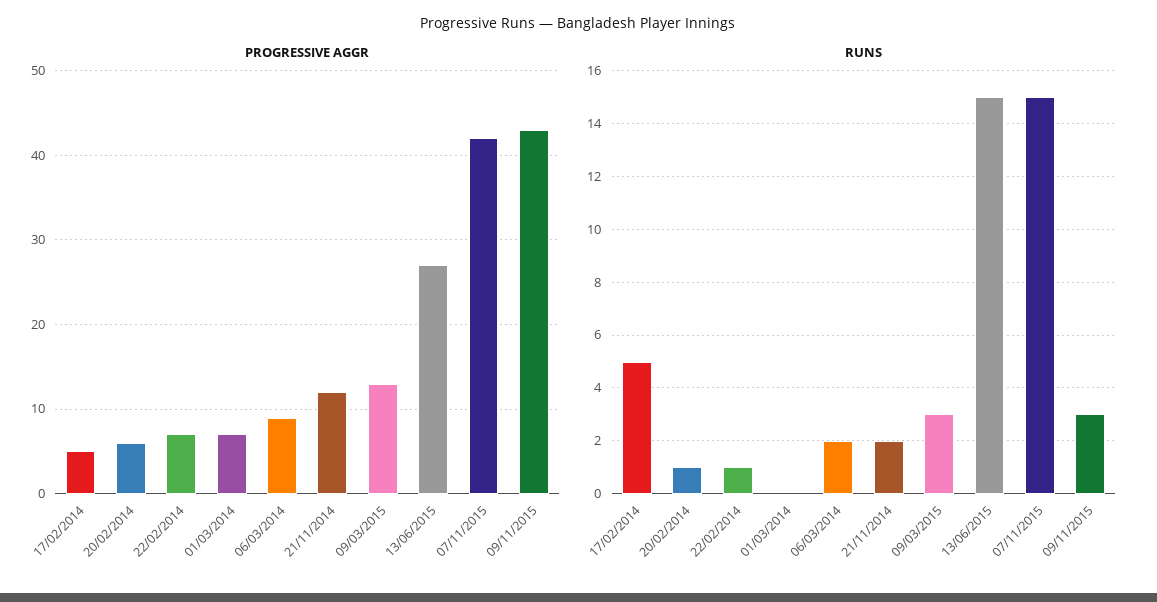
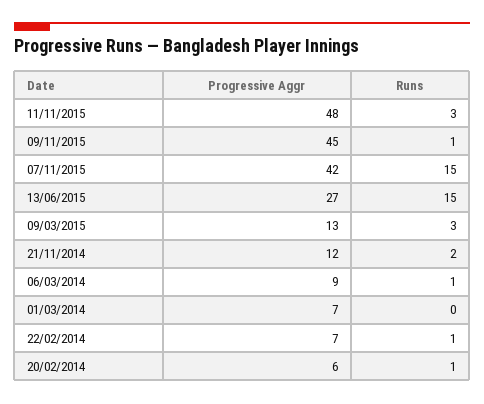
PROGRESSIVE AGGR, 17/02/2014: 5 -> none
PROGRESSIVE AGGR, 09/11/2015: 43 -> 45
RUNS, 17/02/2014: 5 -> none
RUNS, 06/03/2014: 2 -> 1
RUNS, 09/11/2015: 3 -> 1
PROGRESSIVE AGGR, 11/11/2015: none -> 48
RUNS, 11/11/2015: none -> 3

